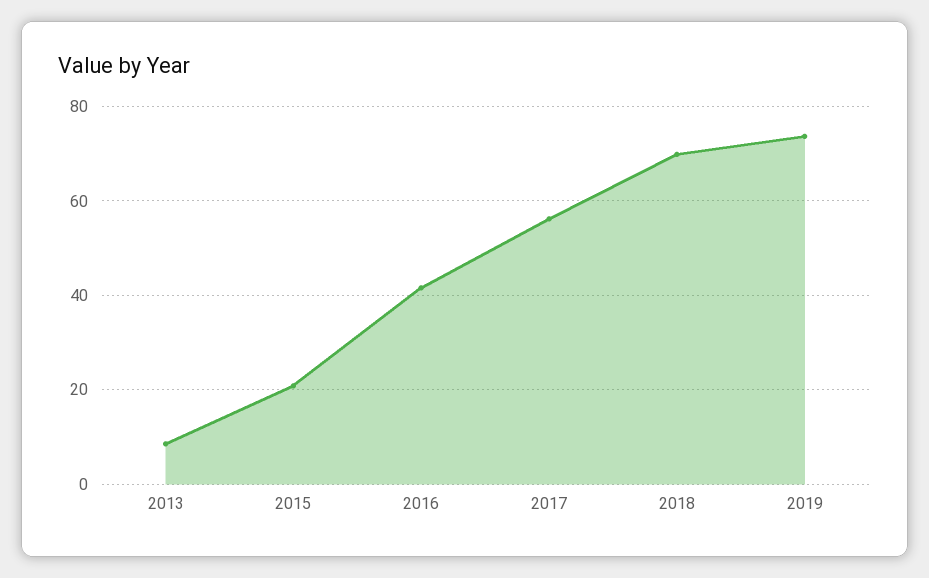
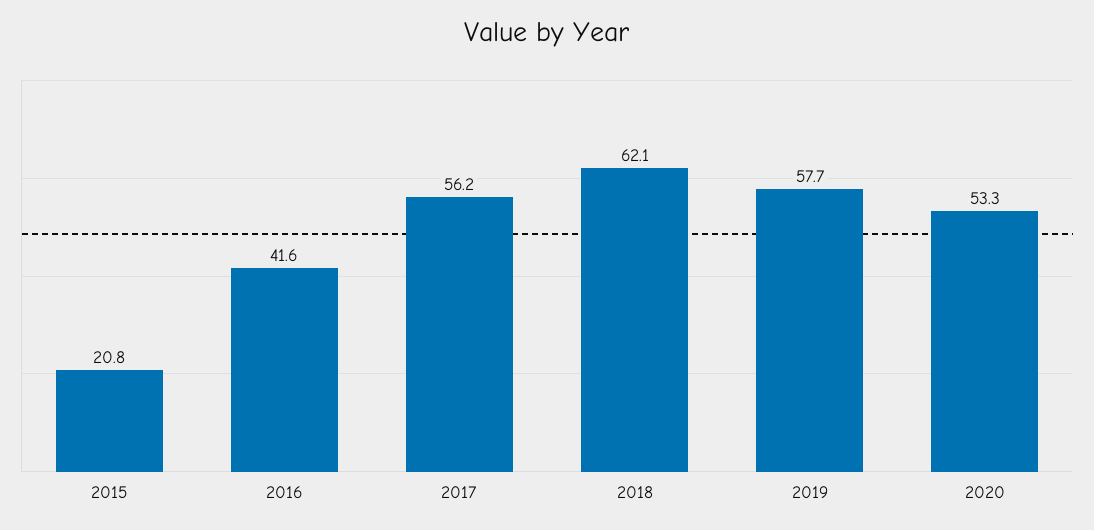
2013: 8 -> none
2018: 70 -> 62.1
2019: 74 -> 57.7
2020: none -> 53.3

